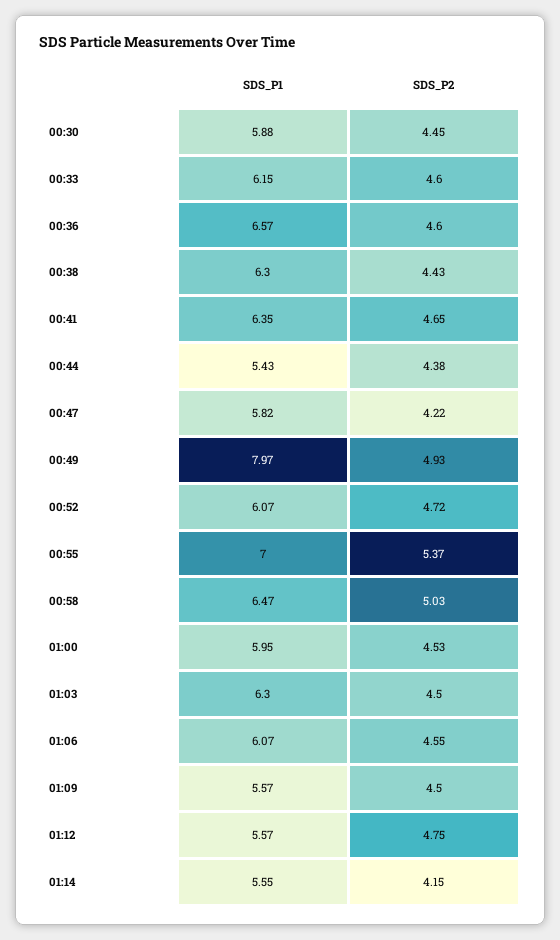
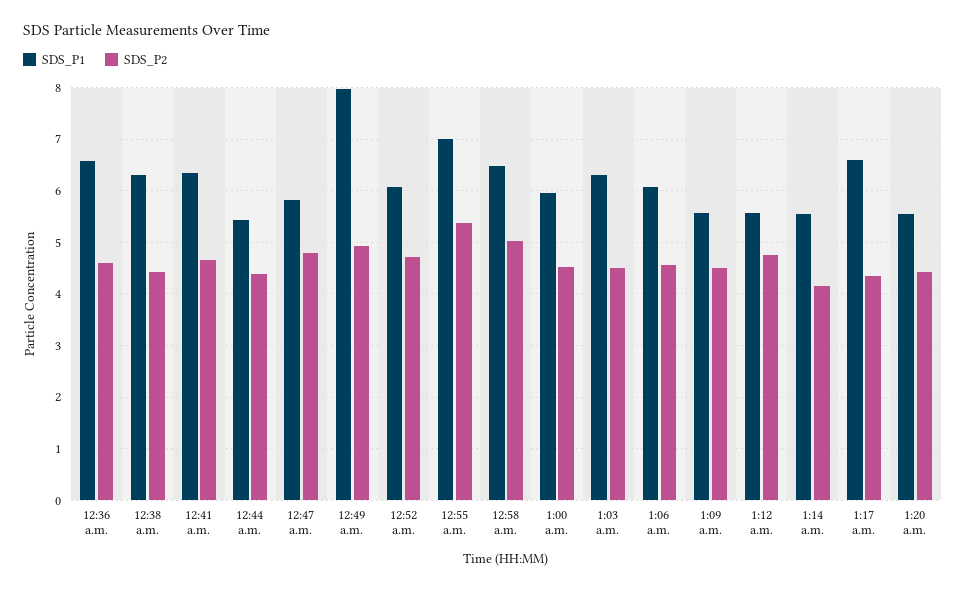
SDS_P1, 00:30: 5.88 -> none
SDS_P2, 00:30: 4.45 -> none
SDS_P1, 00:33: 6.15 -> none
SDS_P2, 00:33: 4.6 -> none
SDS_P2, 00:47: 4.22 -> 4.8
SDS_P1, 1:17 a.m.: none -> 6.6
SDS_P2, 1:17 a.m.: none -> 4.4
SDS_P1, 1:20 a.m.: none -> 5.6
SDS_P2, 1:20 a.m.: none -> 4.4

